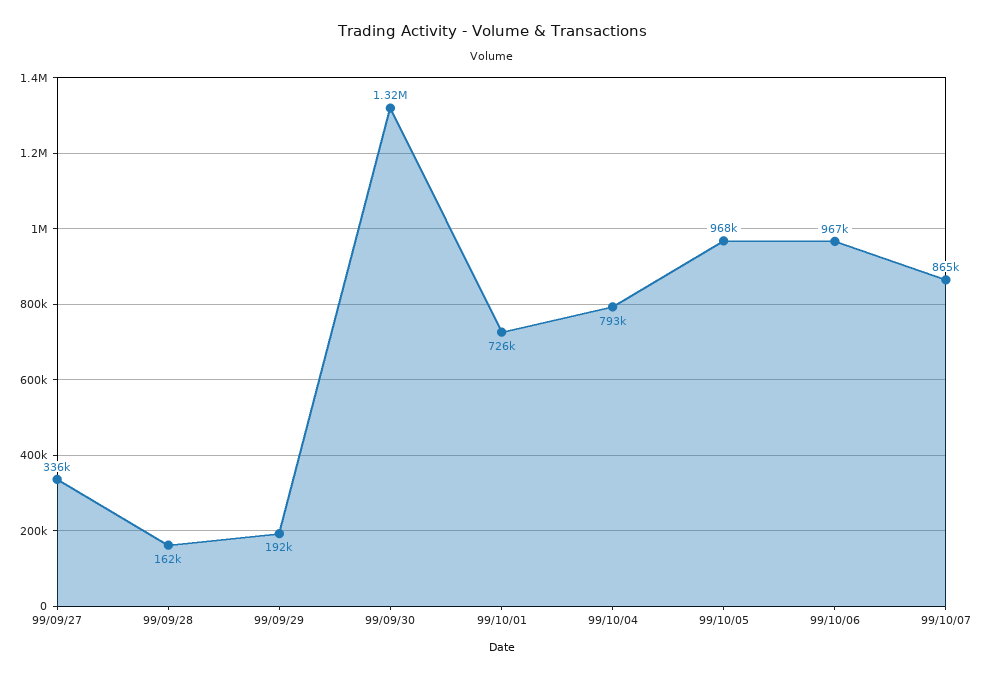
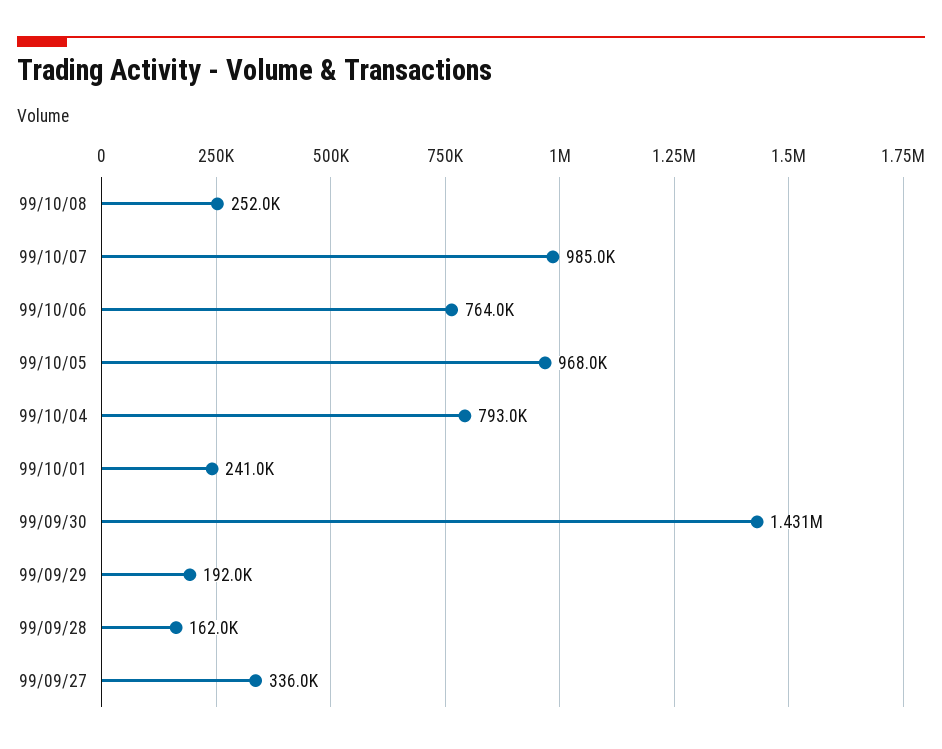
99/09/30: 1320000 -> 1431000
99/10/01: 726000 -> 241000
99/10/06: 967000 -> 764000
99/10/07: 865000 -> 985000
99/10/08: none -> 252000

